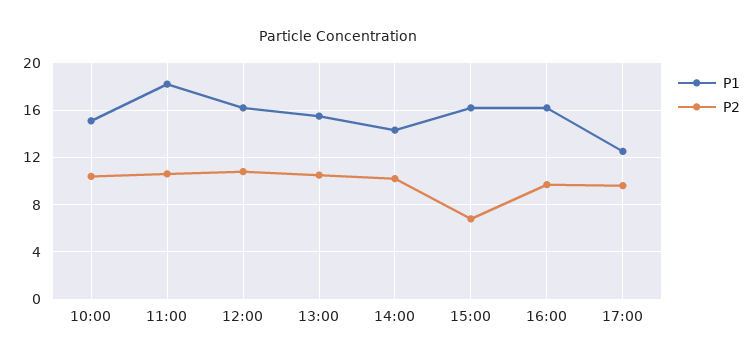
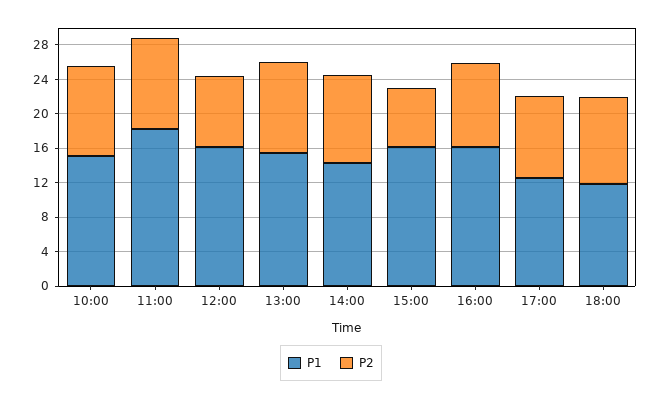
P2, 12:00: 11 -> 8
P1, 18:00: none -> 12
P2, 18:00: none -> 10

